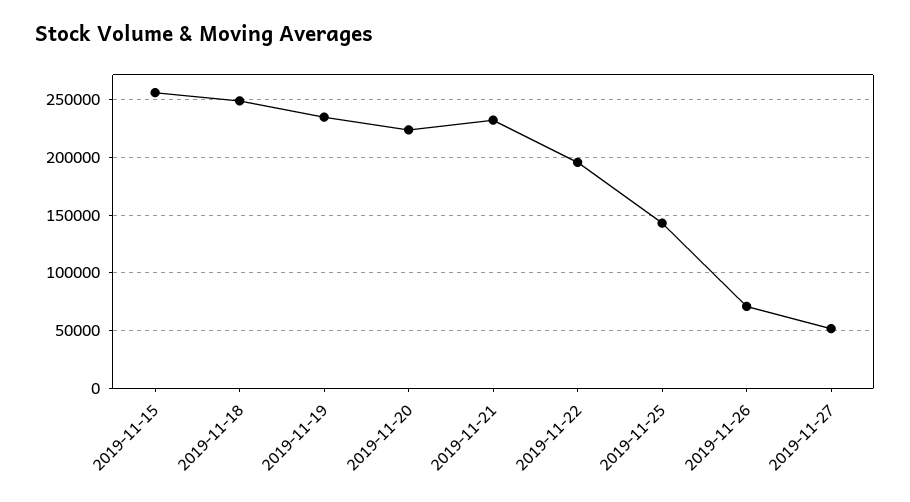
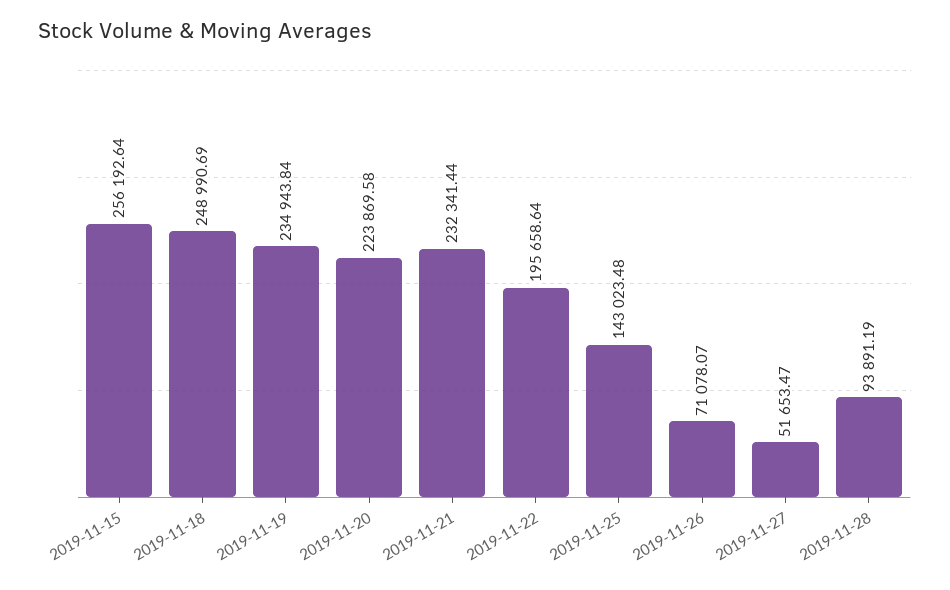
2019-11-28: none -> 93891.19

